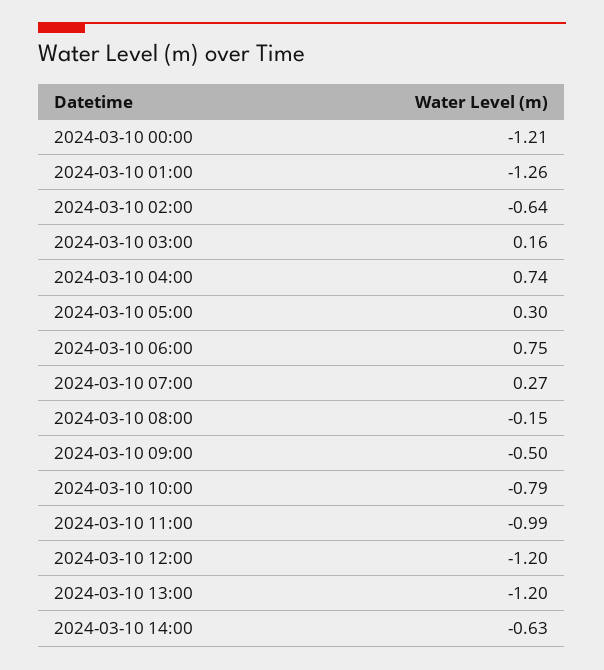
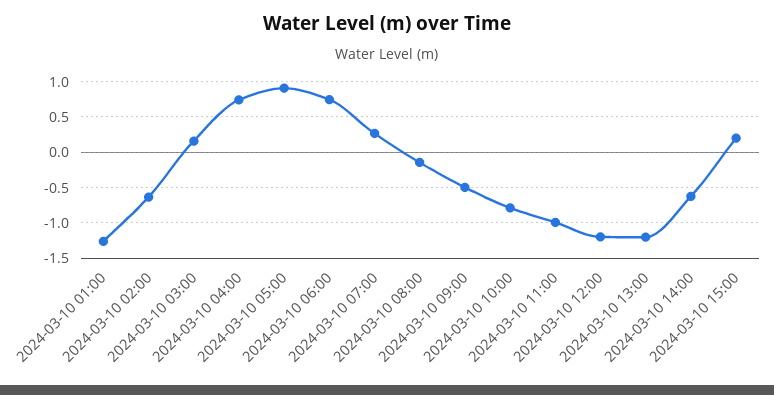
2024-03-10 00:00: -1.21 -> none
2024-03-10 05:00: 0.3 -> 0.9
2024-03-10 15:00: none -> 0.2

